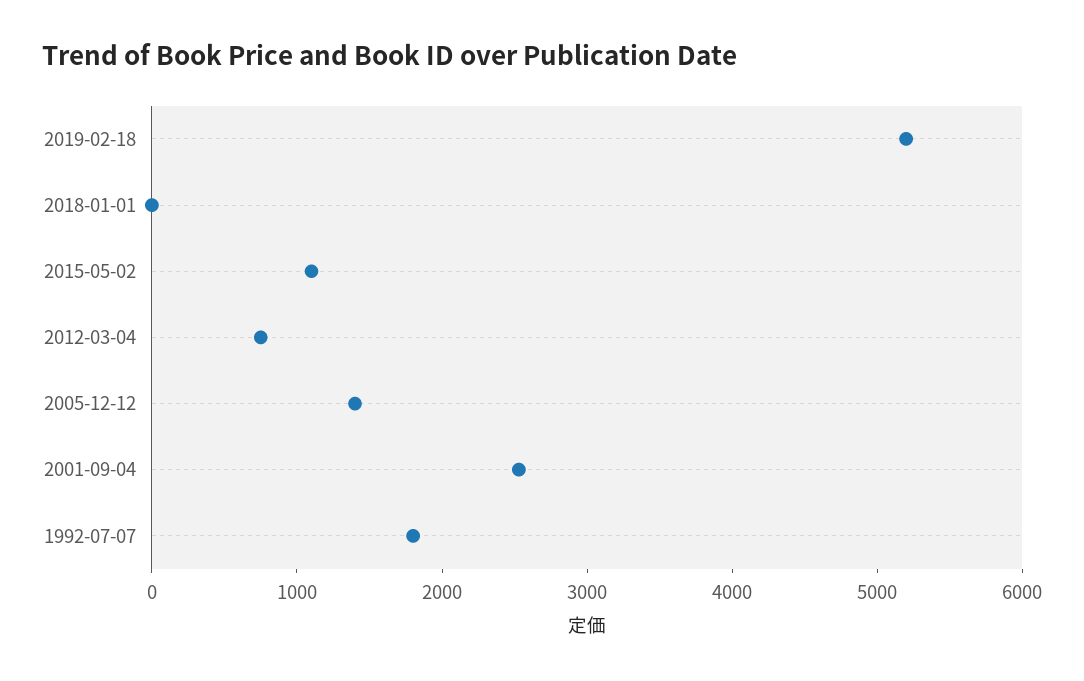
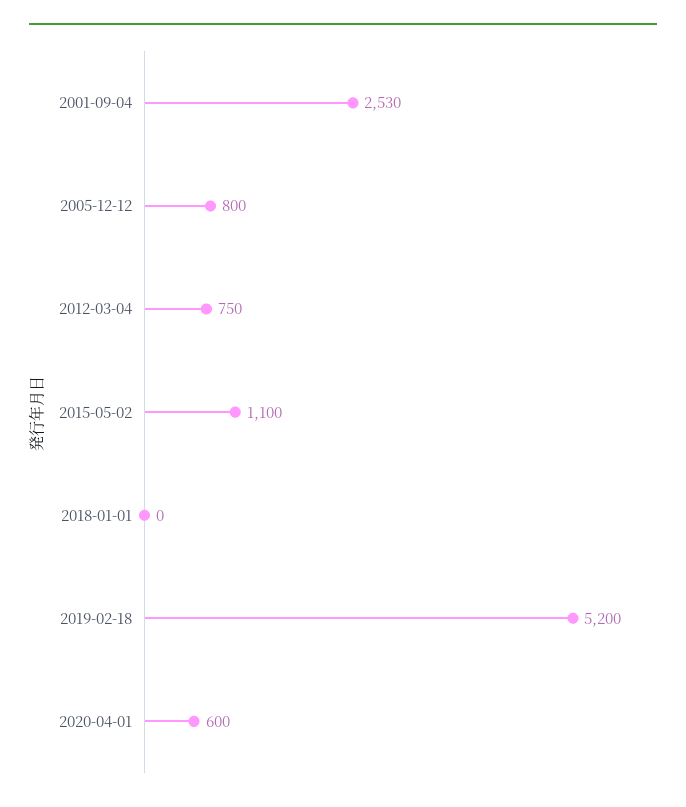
2005-12-12: 1400 -> 800
1992-07-07: 1800 -> none
2020-04-01: none -> 600

